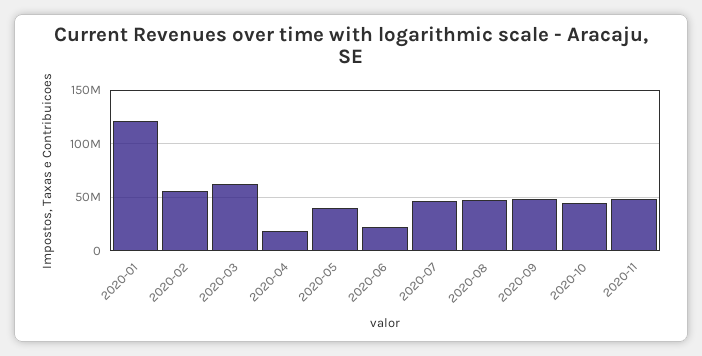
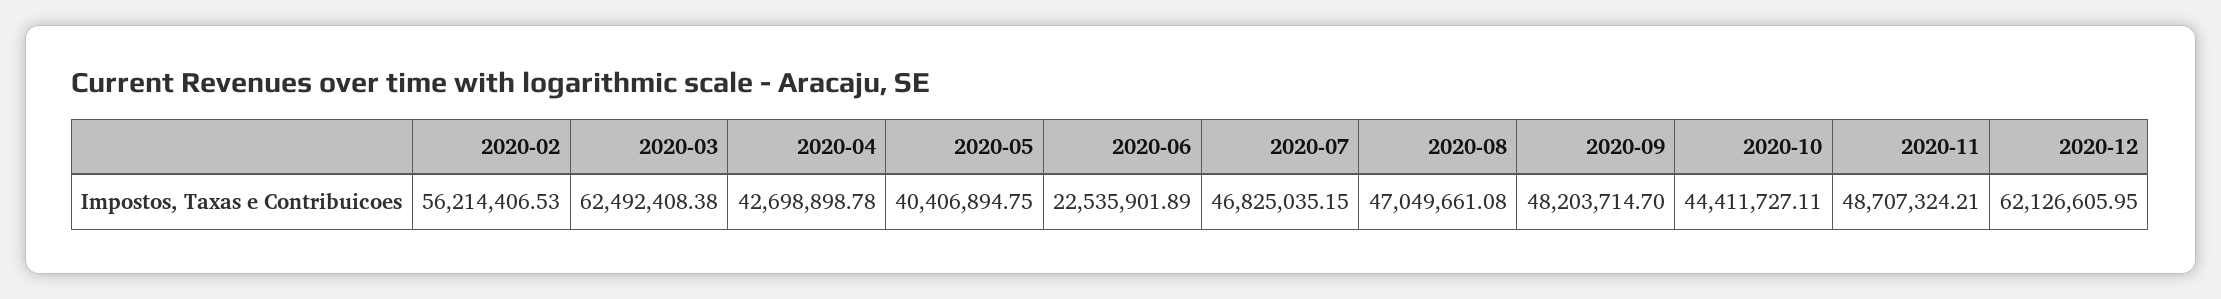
2020-01: 120000000 -> none
2020-04: 20000000 -> 42698898.78
2020-12: none -> 62126605.95

